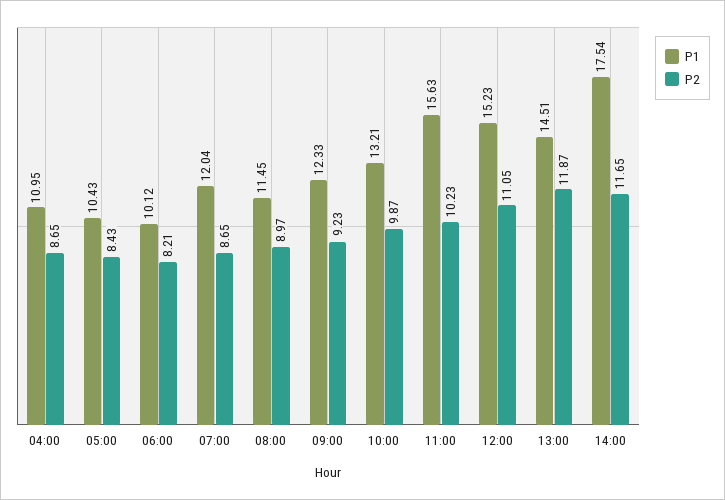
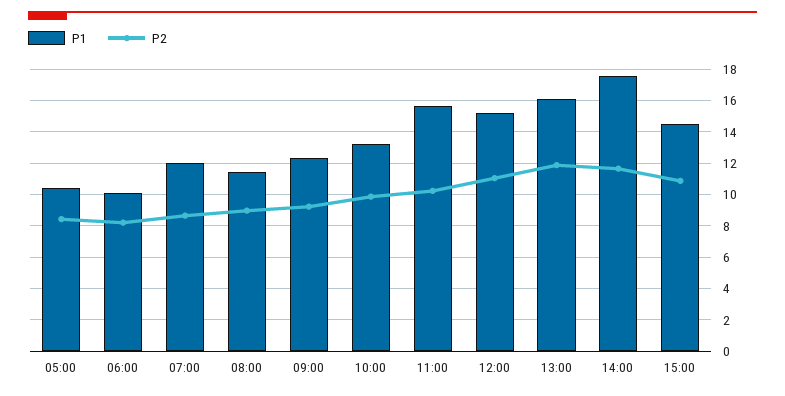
P1, 04:00: 10.95 -> none
P2, 04:00: 8.65 -> none
P1, 13:00: 14.51 -> 16
P1, 15:00: none -> 14.5
P2, 15:00: none -> 11

